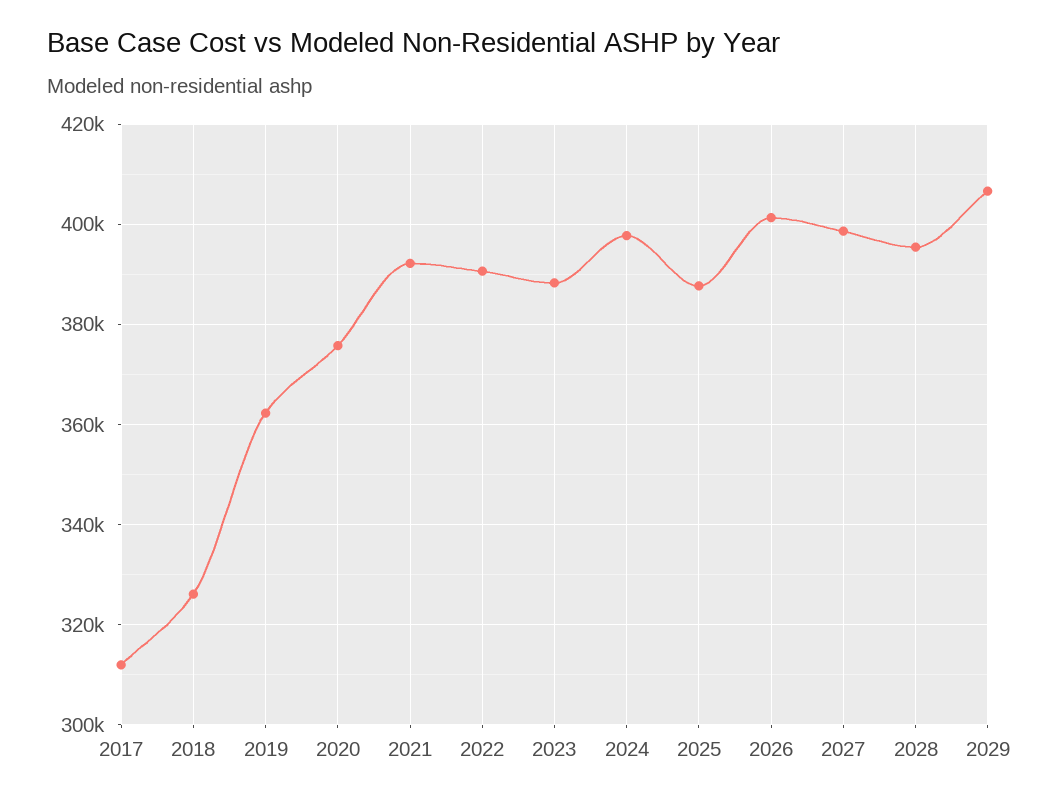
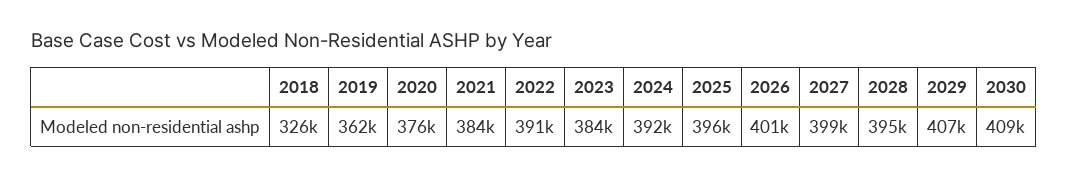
2017: 312000 -> none
2021: 392000 -> 384000
2023: 388000 -> 384000
2024: 398000 -> 392000
2025: 388000 -> 396000
2030: none -> 409000

